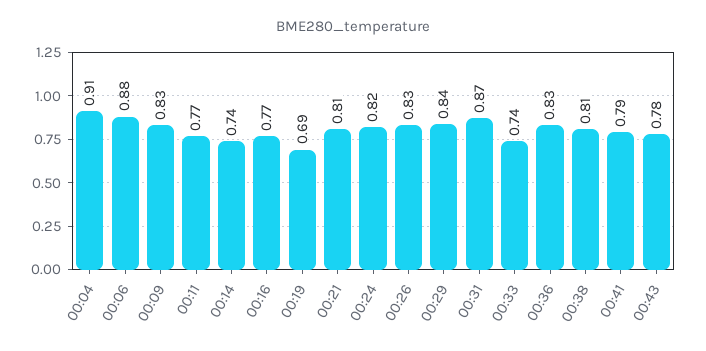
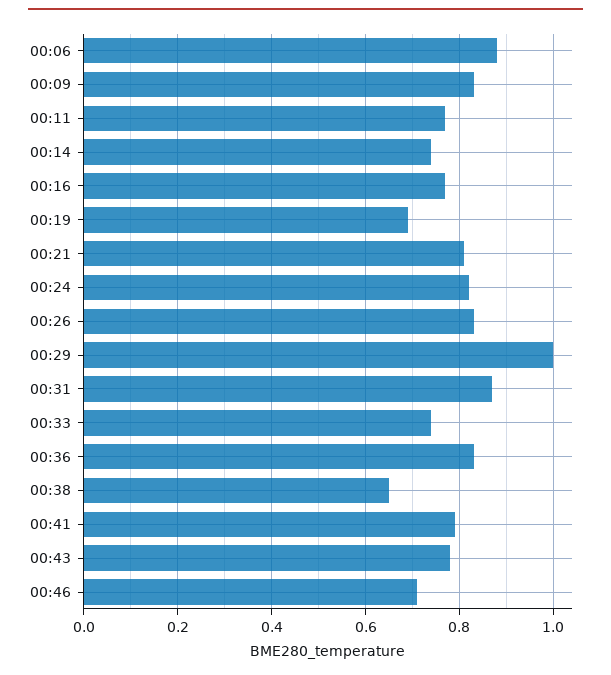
00:04: 0.91 -> none
00:29: 0.84 -> 1
00:38: 0.81 -> 0.65
00:46: none -> 0.7

